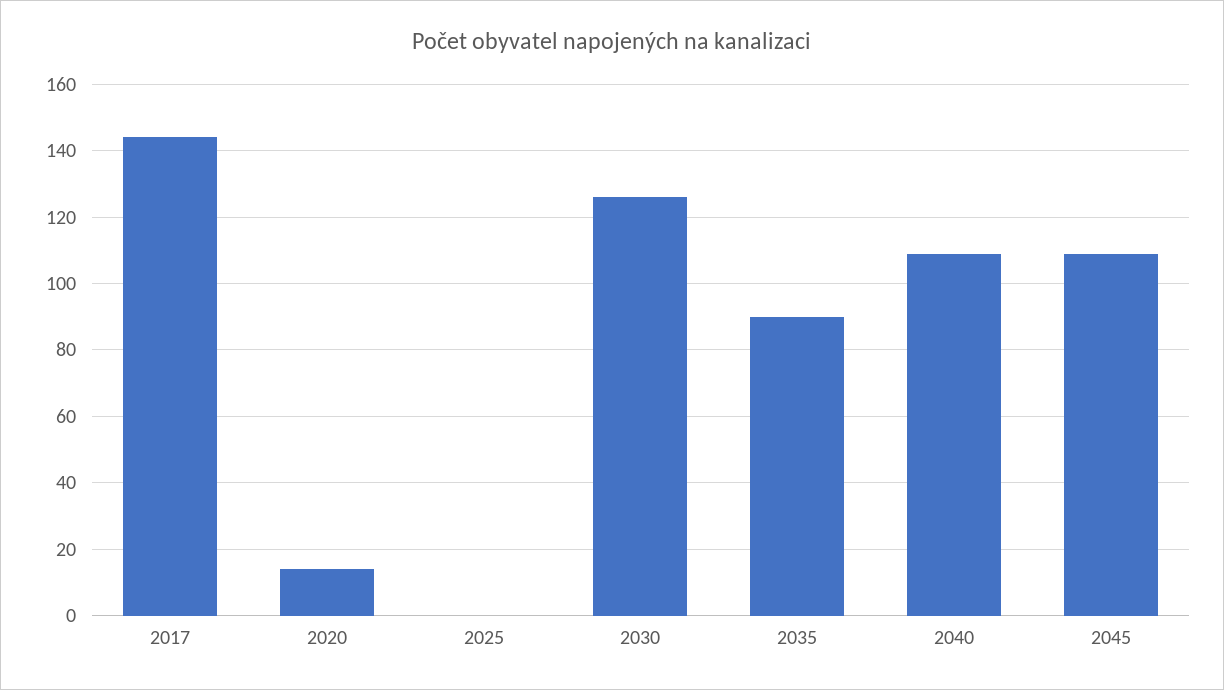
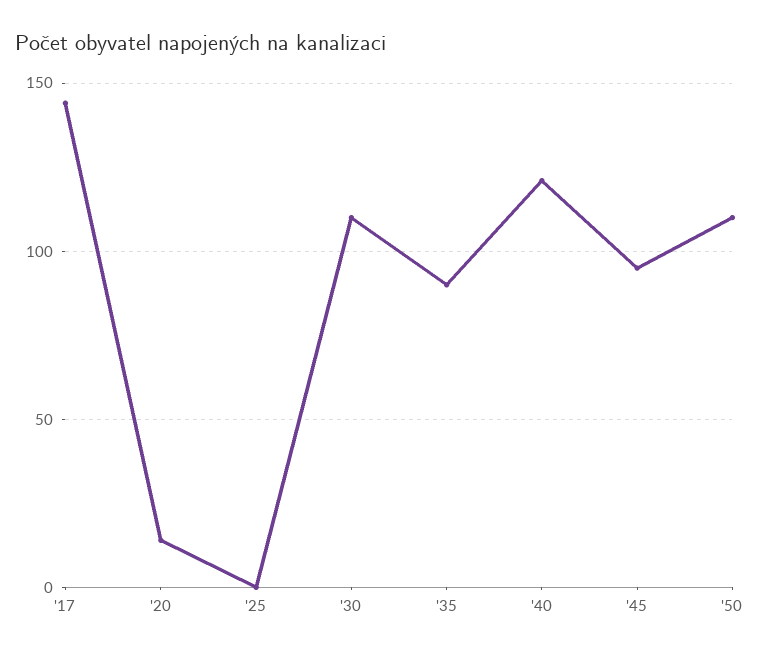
2030: 125 -> 110
2040: 110 -> 120
2045: 110 -> 95
'50: none -> 110

